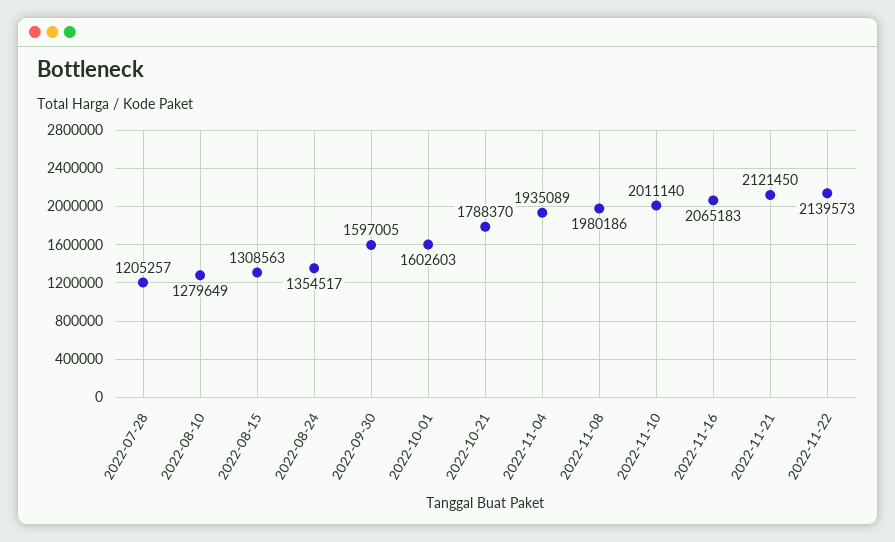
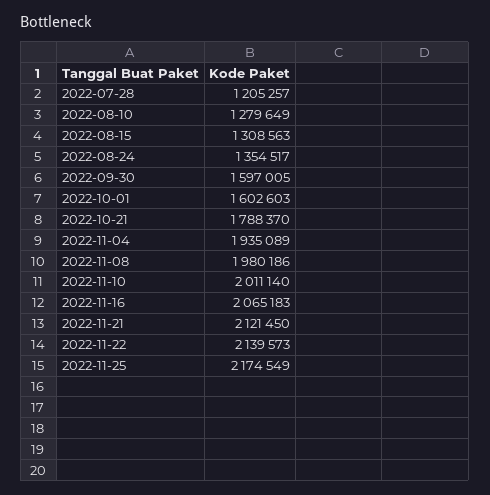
2022-11-25: none -> 2174549

